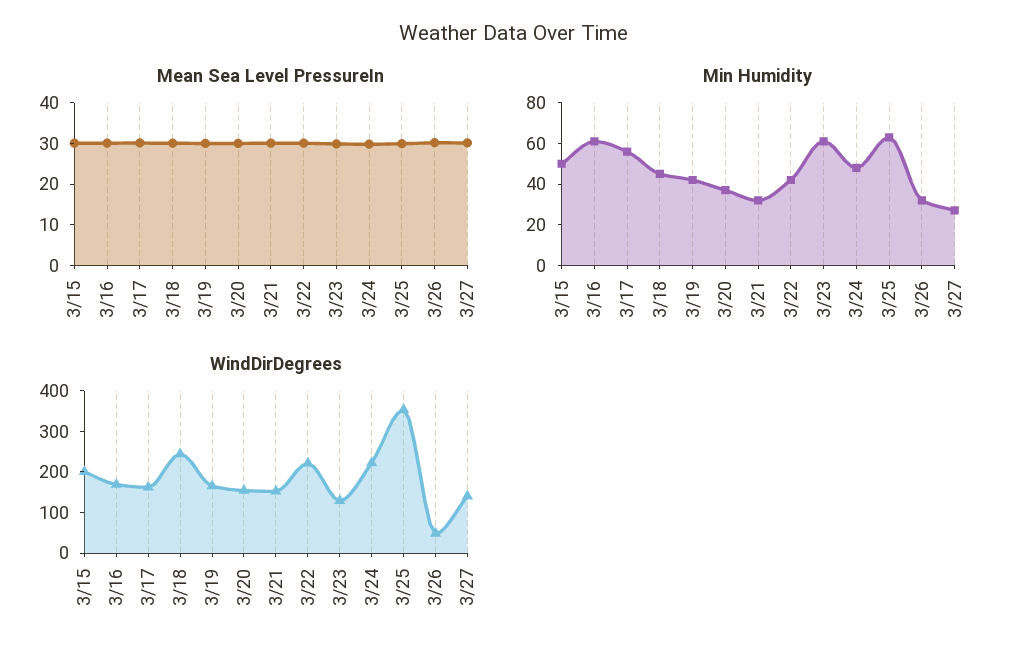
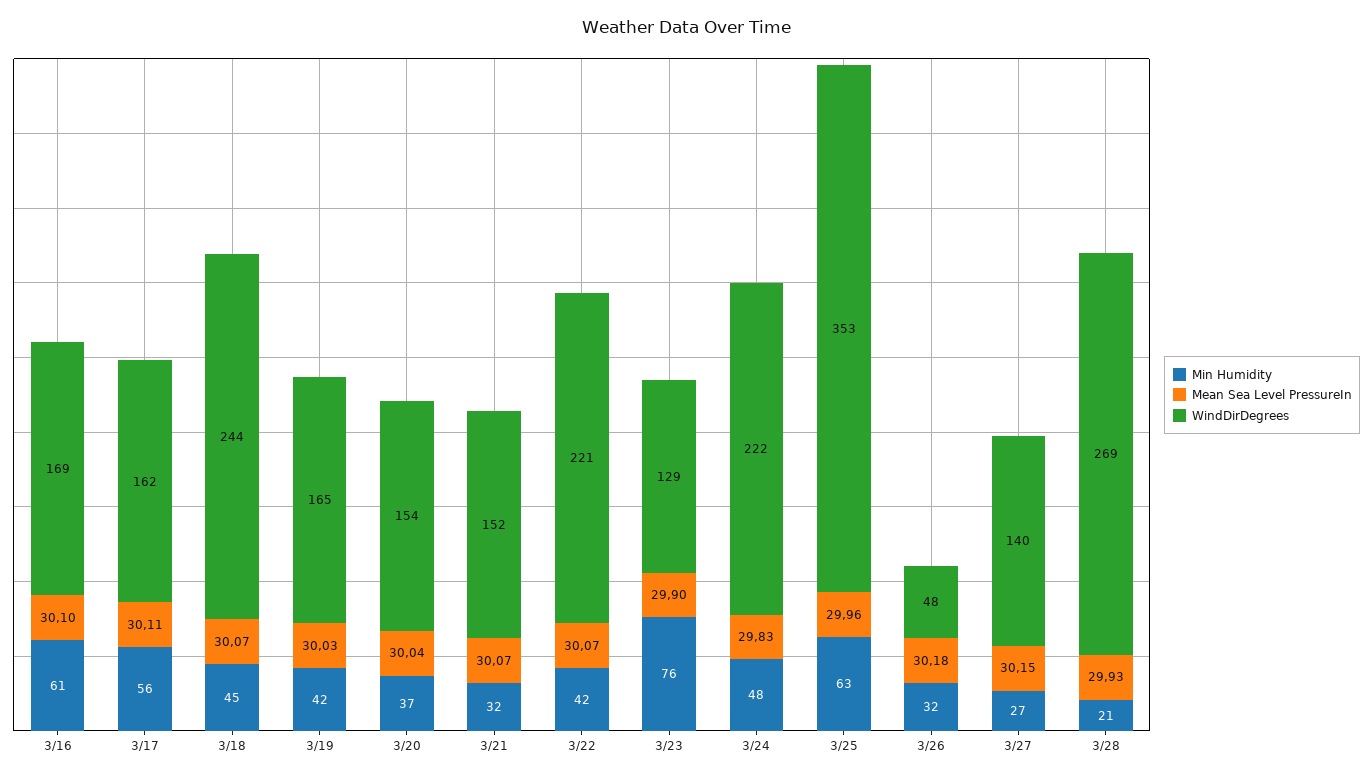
Mean Sea Level PressureIn, 3/15: 30 -> none
Min Humidity, 3/15: 50 -> none
Min Humidity, 3/23: 60 -> 76
WindDirDegrees, 3/15: 200 -> none
Min Humidity, 3/28: none -> 21
Mean Sea Level PressureIn, 3/28: none -> 29.93
WindDirDegrees, 3/28: none -> 269

